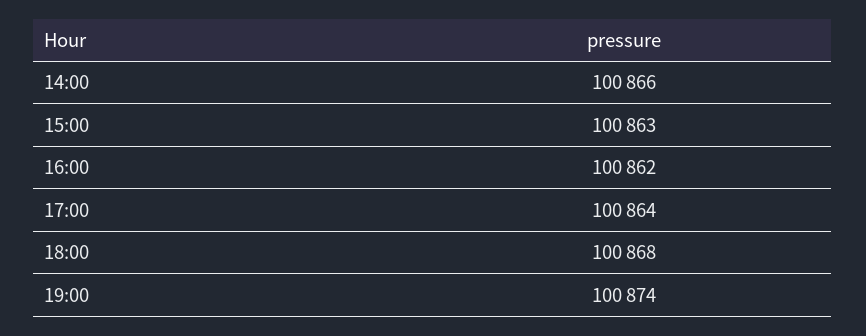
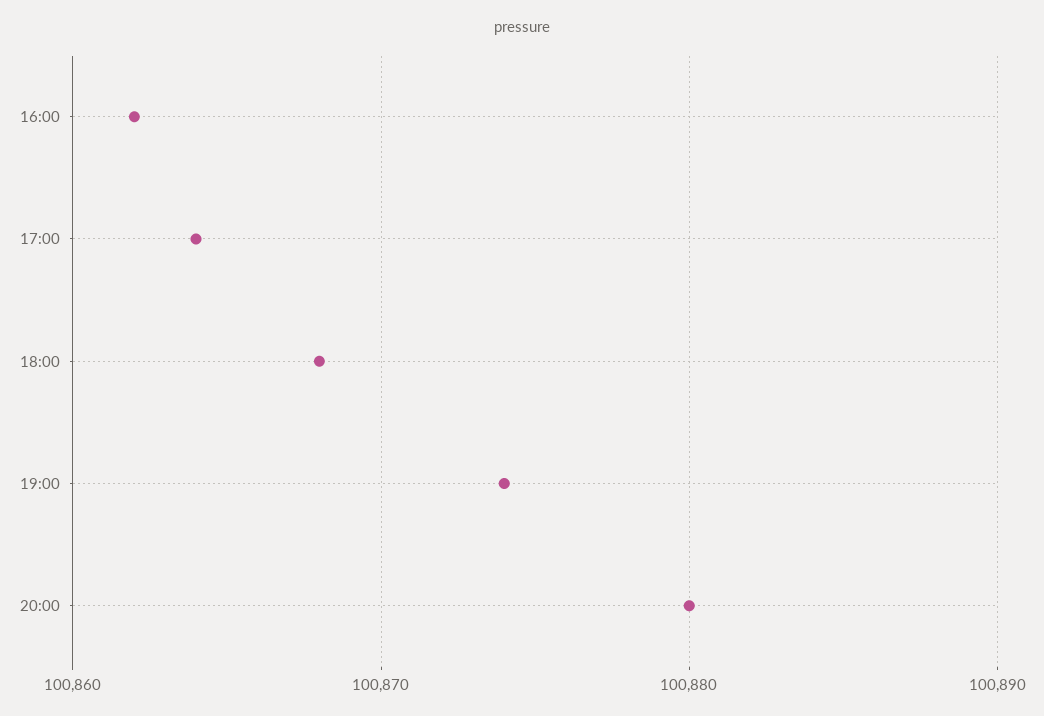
14:00: 100866 -> none
15:00: 100863 -> none
20:00: none -> 100880

